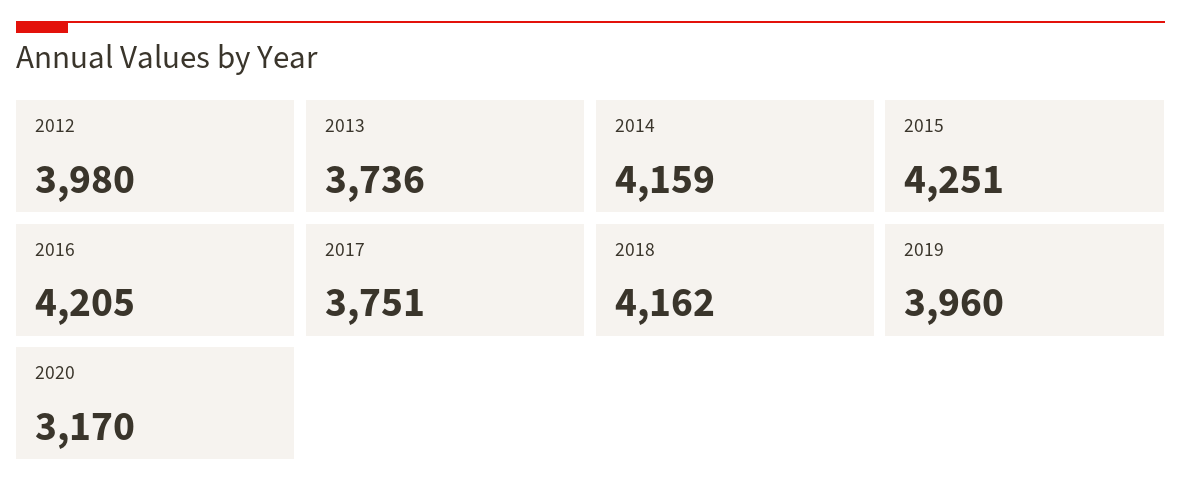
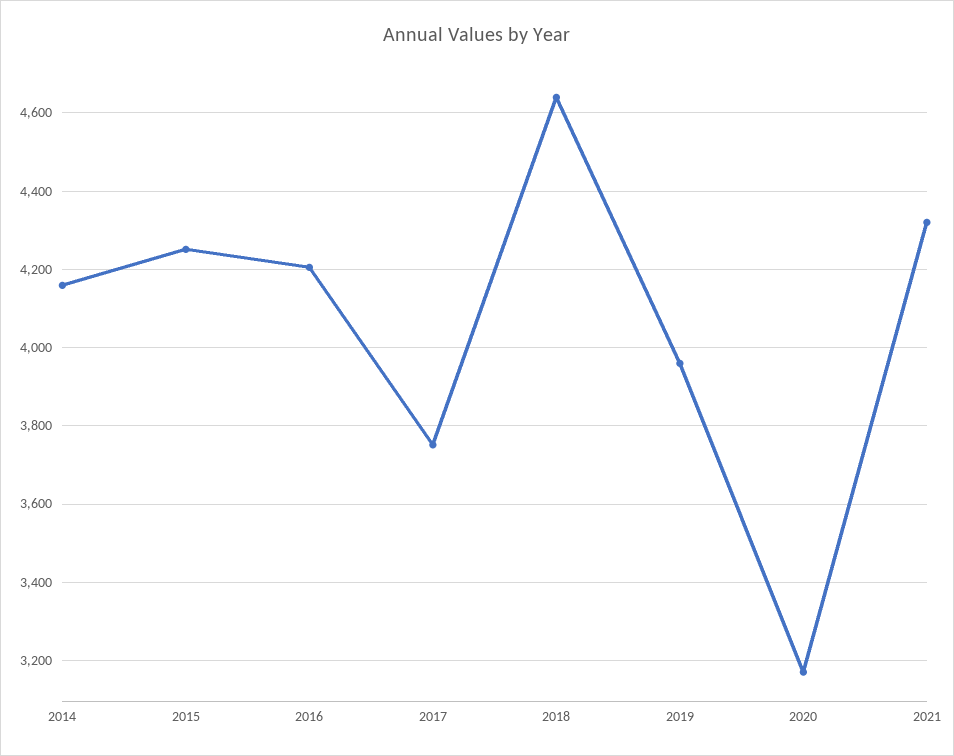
2012: 3980 -> none
2013: 3736 -> none
2018: 4162 -> 4640
2021: none -> 4320

